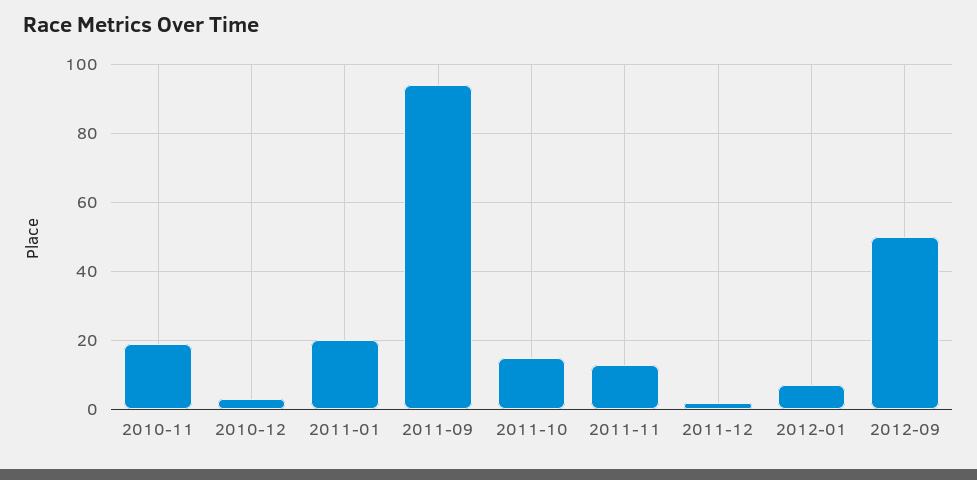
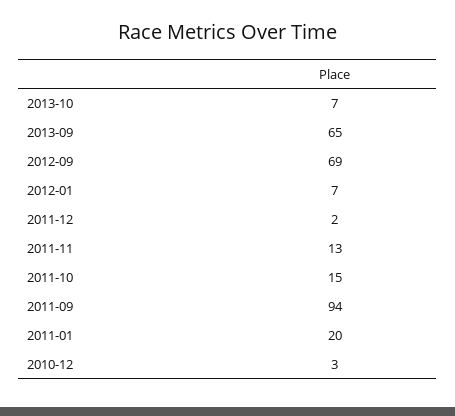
2010-11: 20 -> none
2012-09: 50 -> 69
2013-10: none -> 7
2013-09: none -> 65

